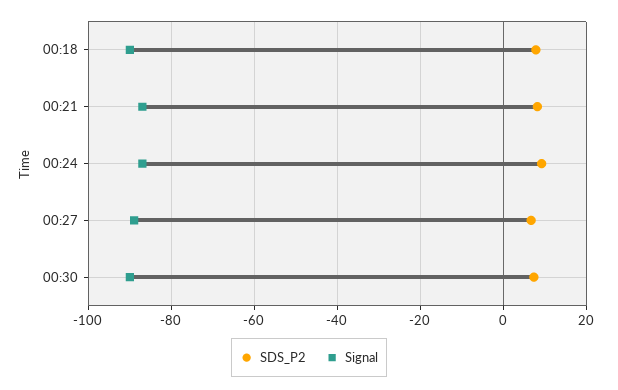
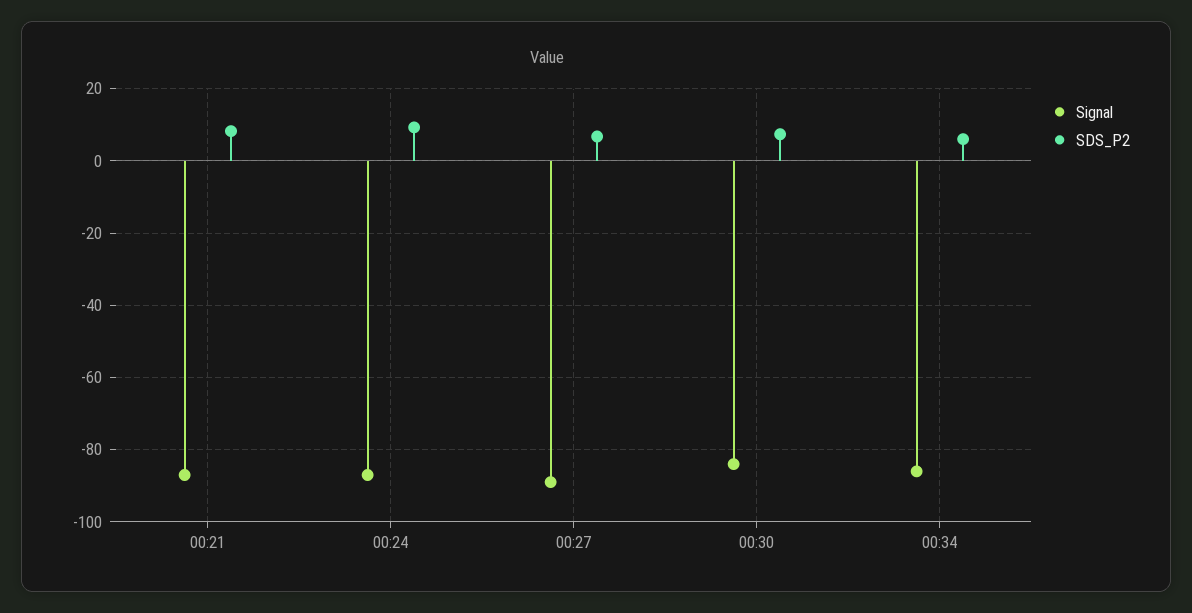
SDS_P2, 00:18: 8 -> none
Signal, 00:18: -90 -> none
Signal, 00:30: -90 -> -84
Signal, 00:34: none -> -86
SDS_P2, 00:34: none -> 6

